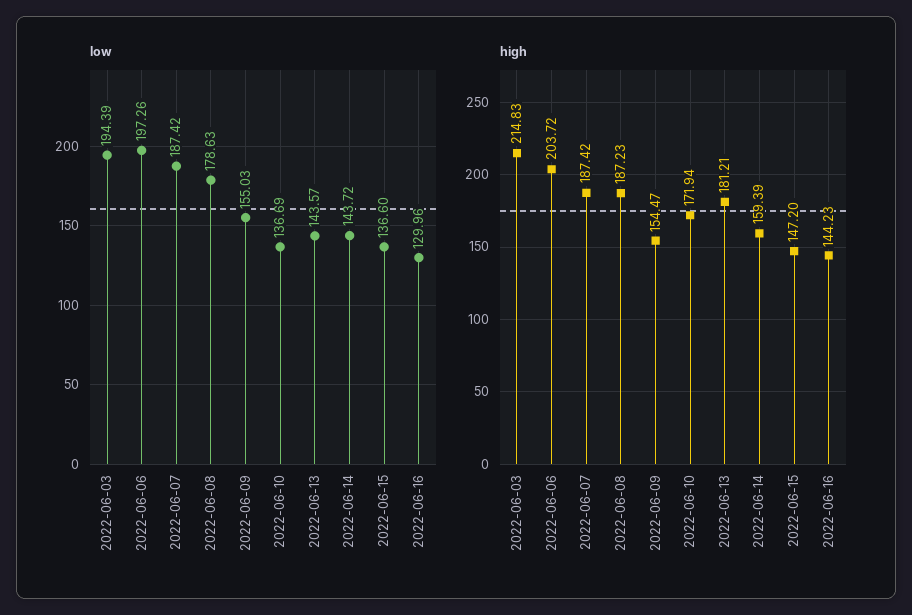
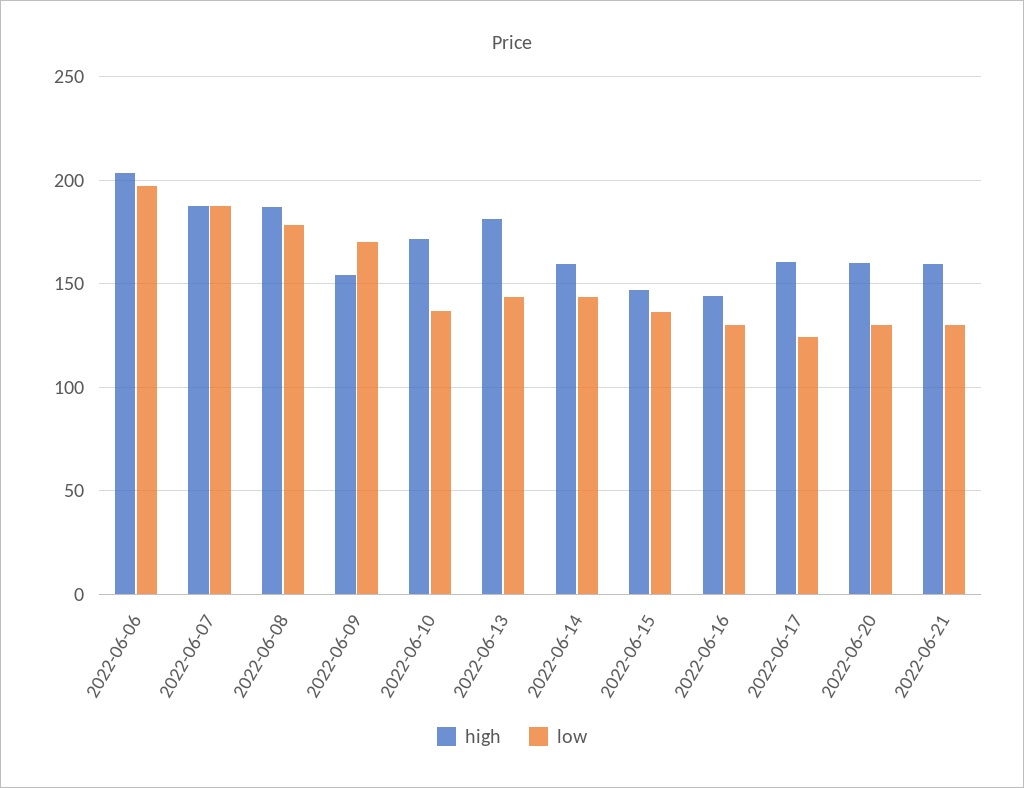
low, 2022-06-03: 194.39 -> none
low, 2022-06-09: 155.03 -> 170
high, 2022-06-03: 214.83 -> none
high, 2022-06-17: none -> 160
low, 2022-06-17: none -> 125
high, 2022-06-20: none -> 160
low, 2022-06-20: none -> 130
high, 2022-06-21: none -> 160
low, 2022-06-21: none -> 130

